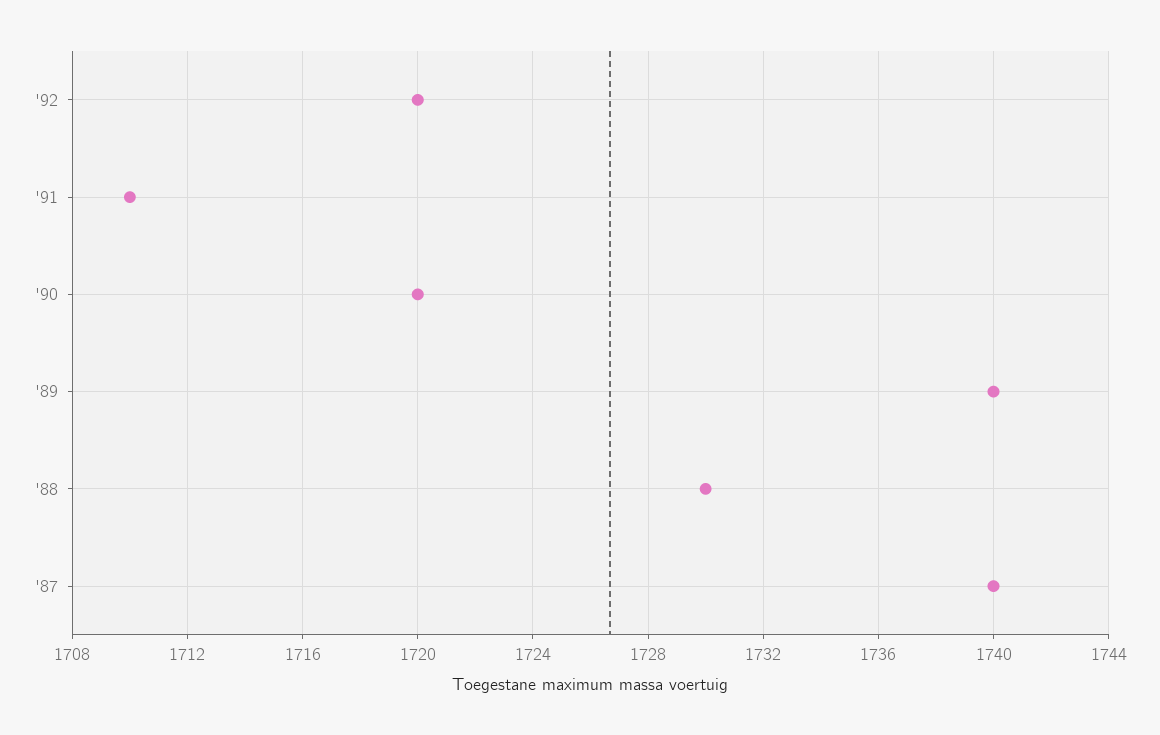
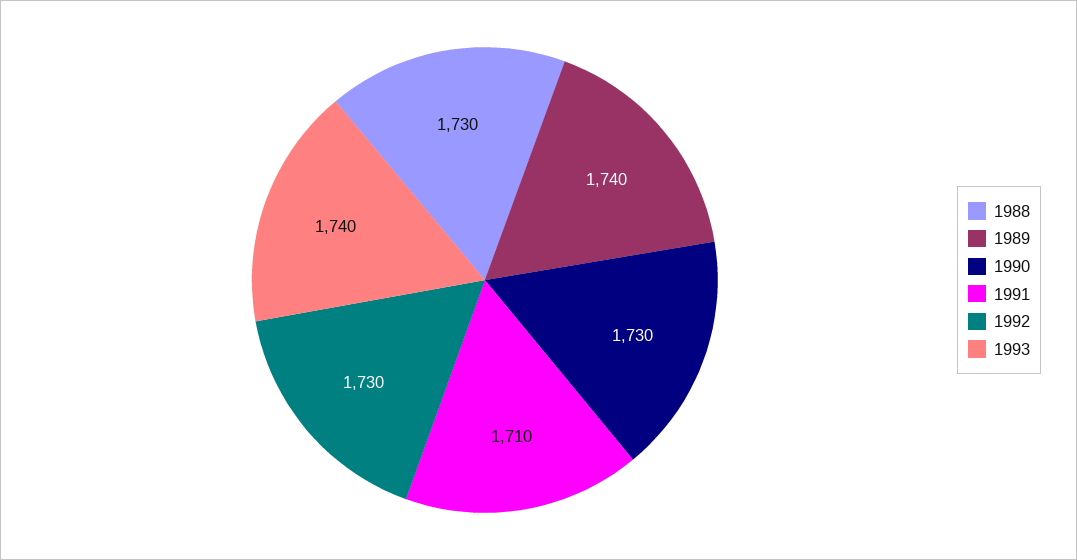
'92: 1720 -> 1730
'90: 1720 -> 1730
'87: 1740 -> none
1993: none -> 1740

